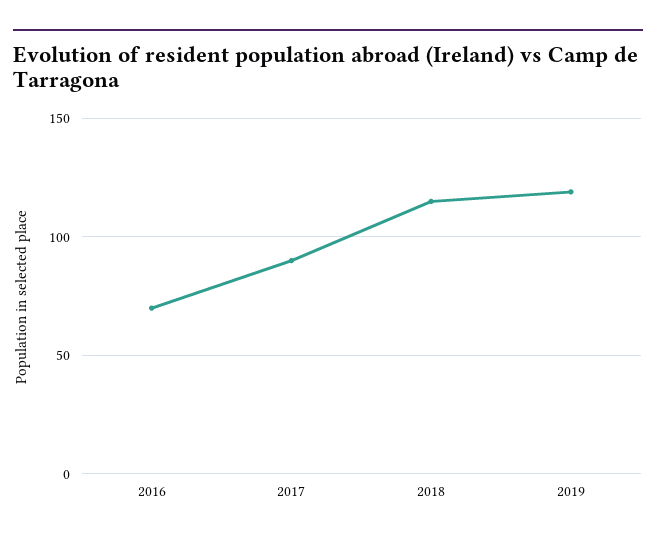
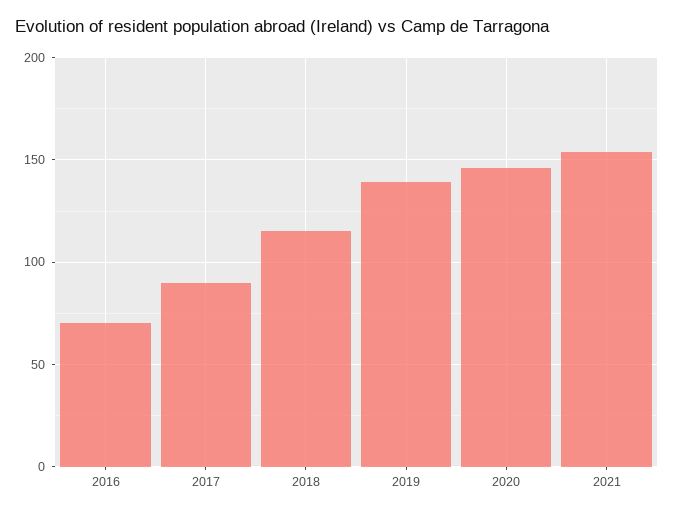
2019: 120 -> 140
2020: none -> 145
2021: none -> 155

